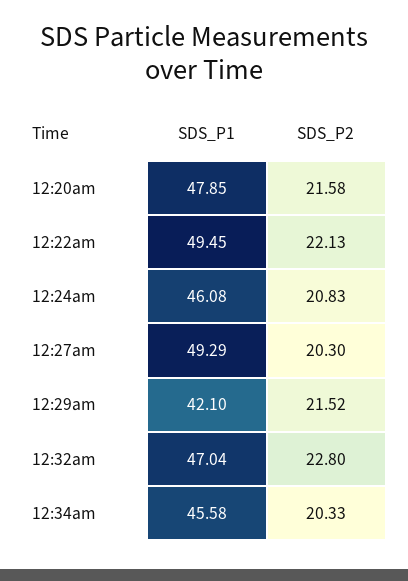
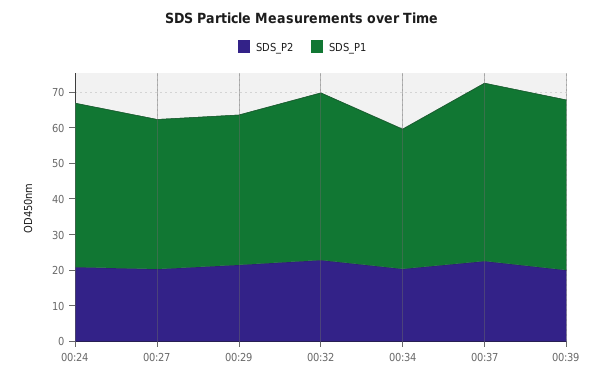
SDS_P1, 12:20am: 47.85 -> none
SDS_P2, 12:20am: 21.58 -> none
SDS_P1, 12:22am: 49.45 -> none
SDS_P2, 12:22am: 22.13 -> none
SDS_P1, 12:27am: 49.29 -> 42.5
SDS_P1, 12:34am: 45.58 -> 40
SDS_P2, 00:37: none -> 22.5
SDS_P1, 00:37: none -> 50
SDS_P2, 00:39: none -> 20
SDS_P1, 00:39: none -> 47.5

